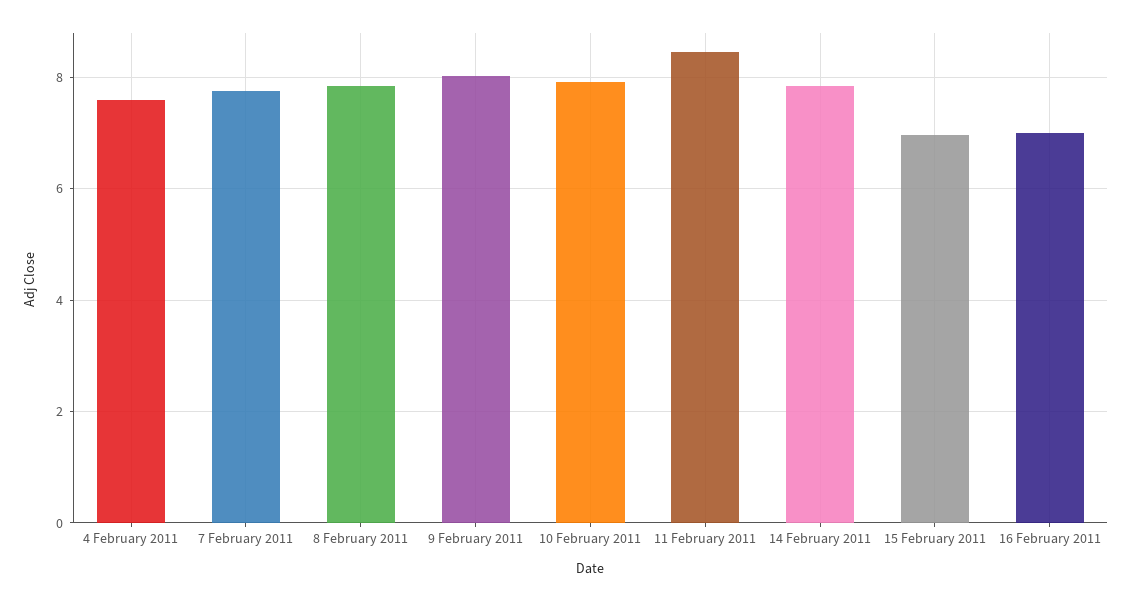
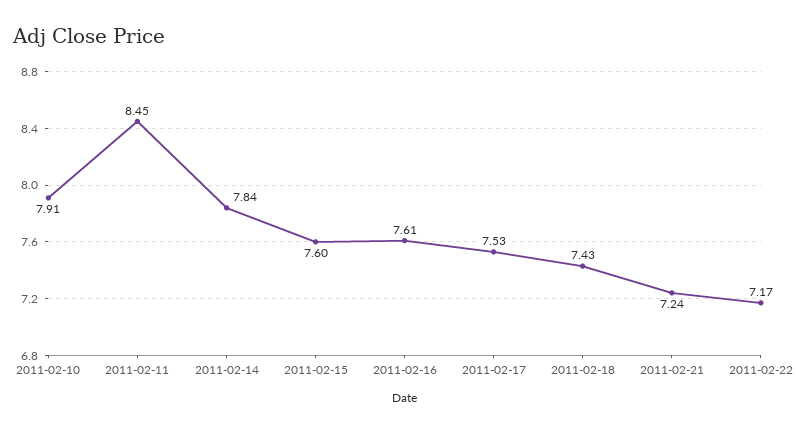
4 February 2011: 7.6 -> none
7 February 2011: 7.8 -> none
8 February 2011: 7.8 -> none
9 February 2011: 8 -> none
15 February 2011: 7 -> 7.6
16 February 2011: 7 -> 7.61
2011-02-17: none -> 7.53
2011-02-18: none -> 7.43
2011-02-21: none -> 7.24
2011-02-22: none -> 7.17

